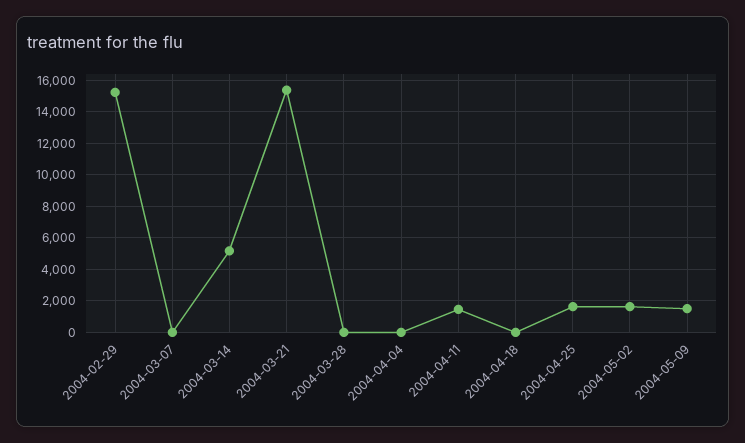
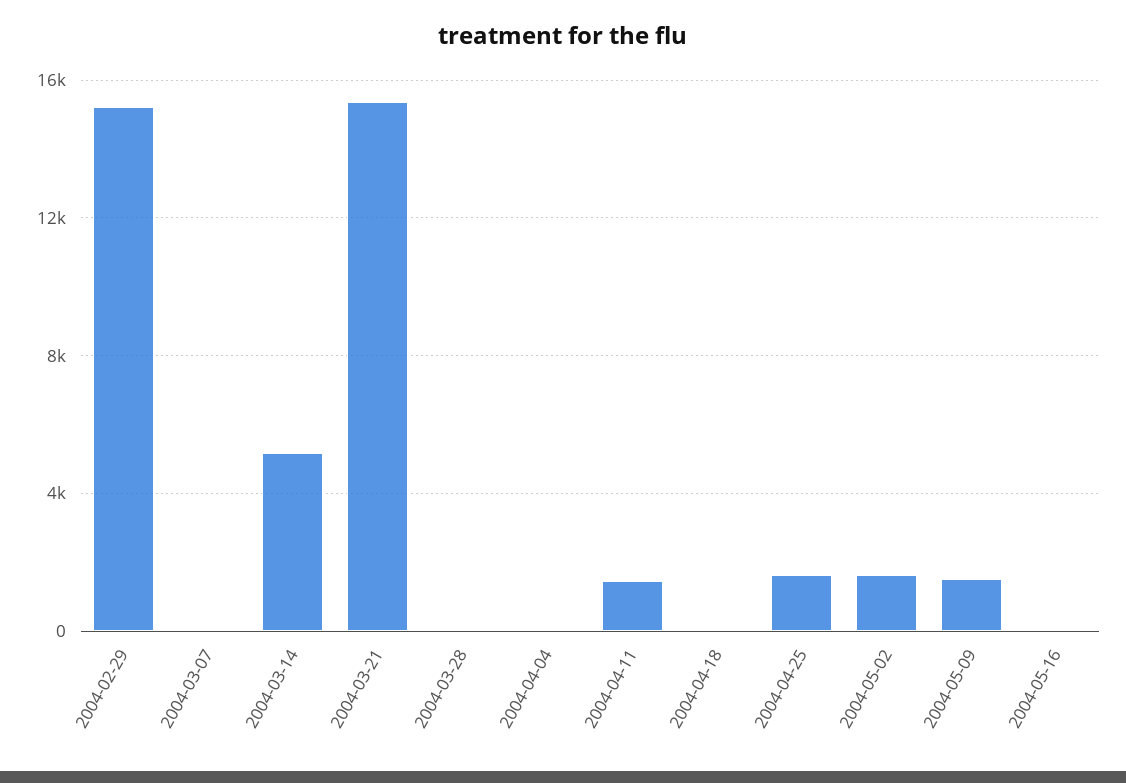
2004-05-16: none -> 0

